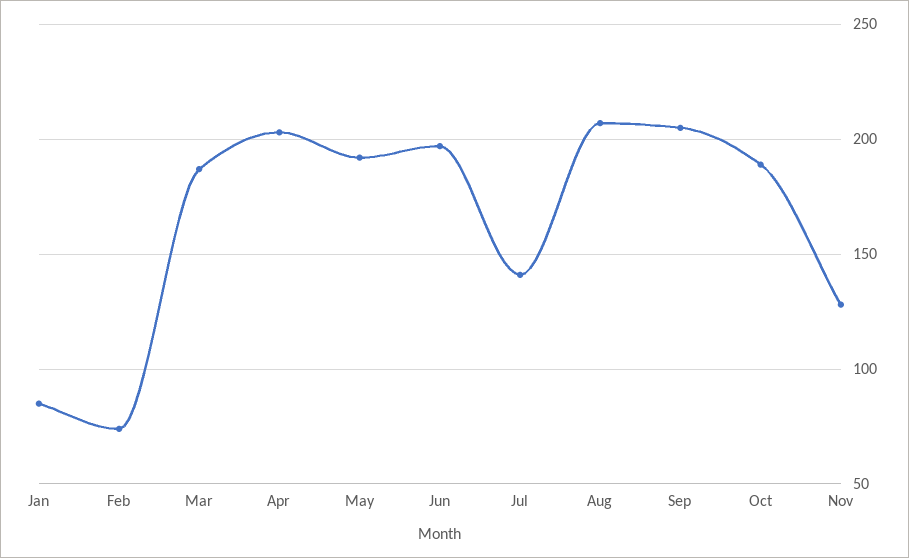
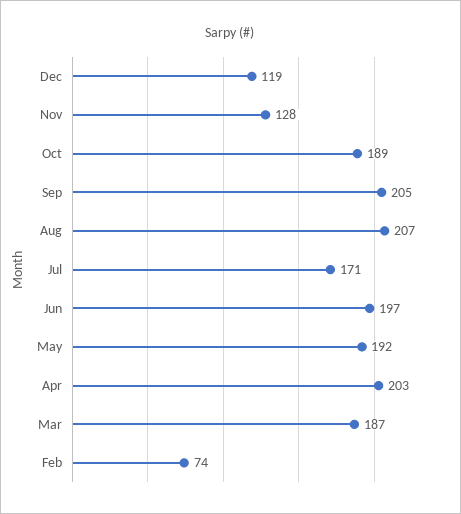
Jan: 85 -> none
Jul: 140 -> 171
Dec: none -> 119

